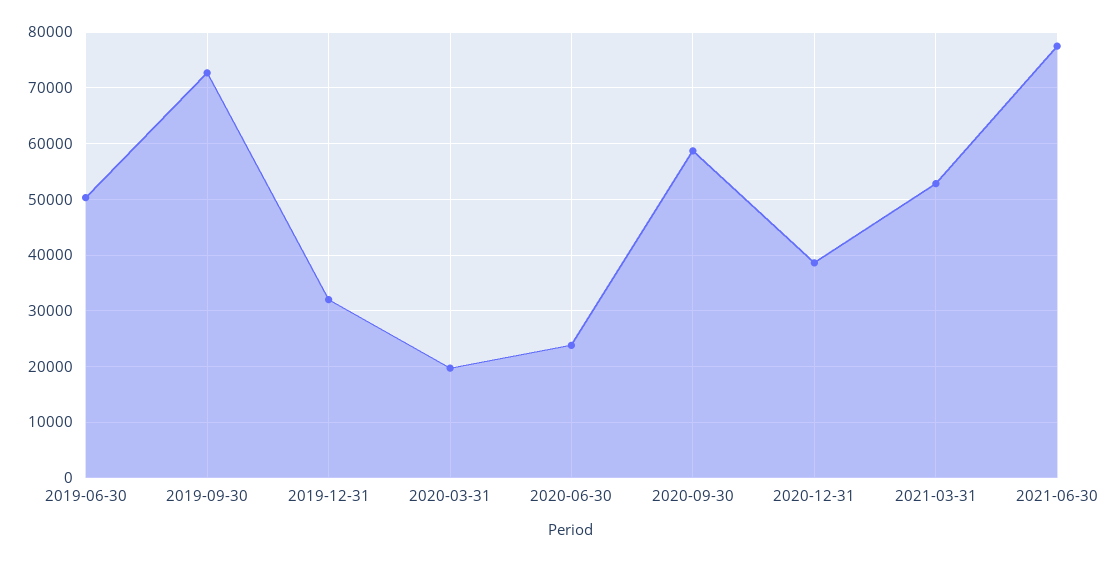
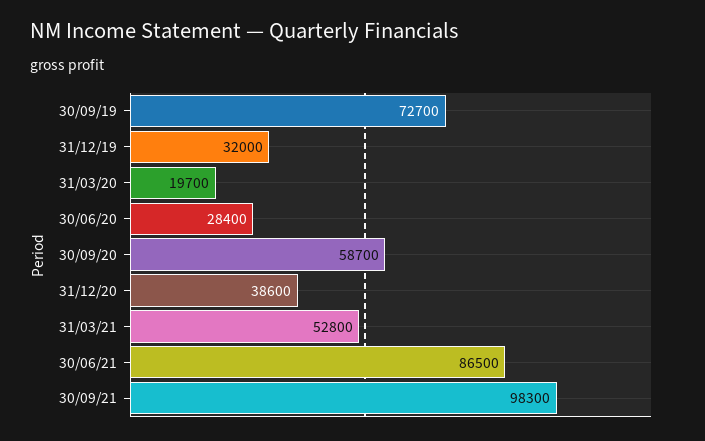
2019-06-30: 50000 -> none
2020-06-30: 24000 -> 28400
2021-06-30: 78000 -> 86500
30/09/21: none -> 98300

